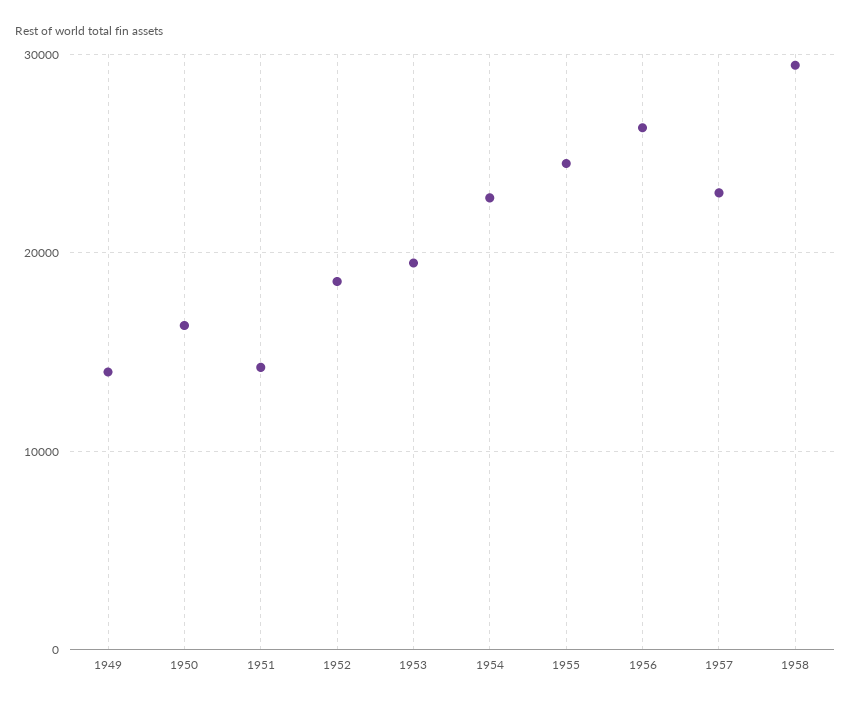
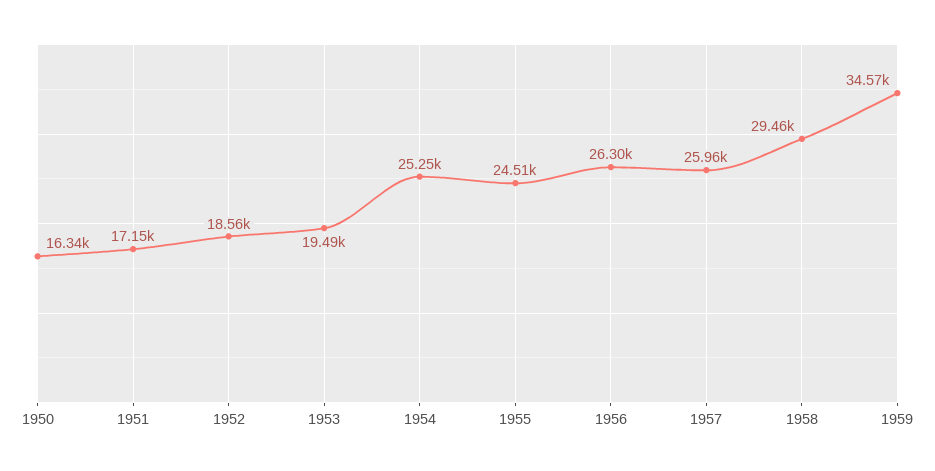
1949: 14000 -> none
1951: 14000 -> 17150
1954: 23000 -> 25250
1957: 23000 -> 25960
1959: none -> 34570

